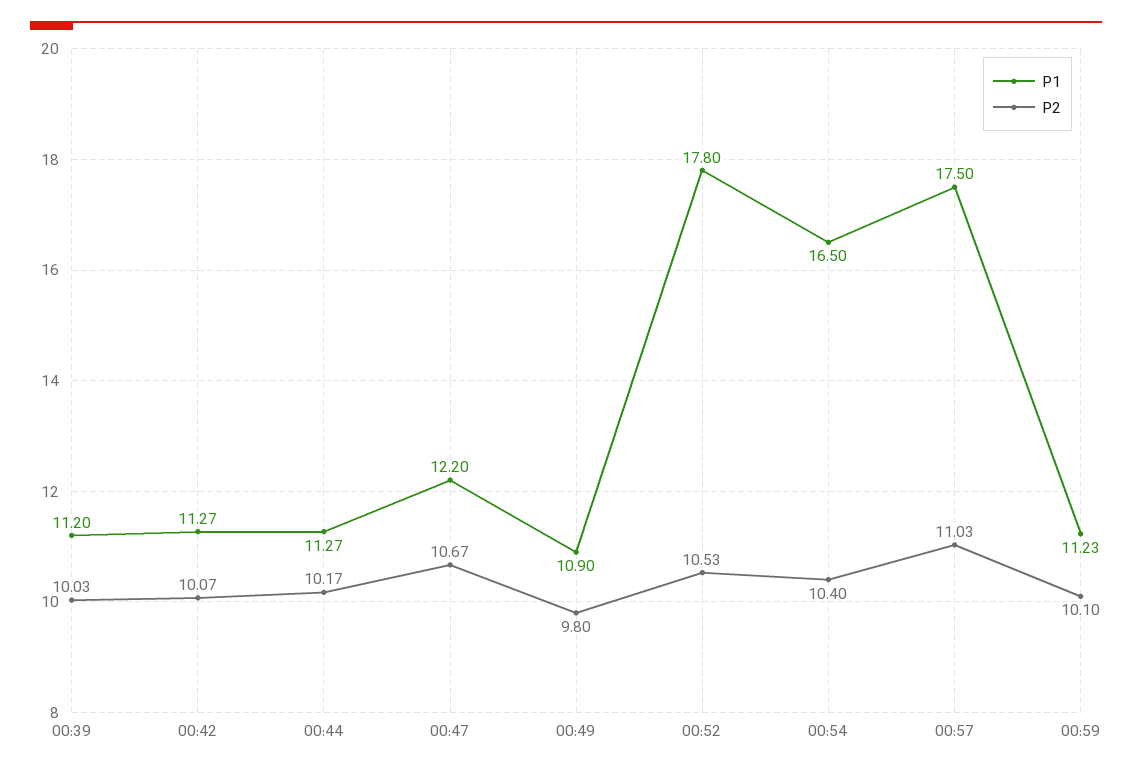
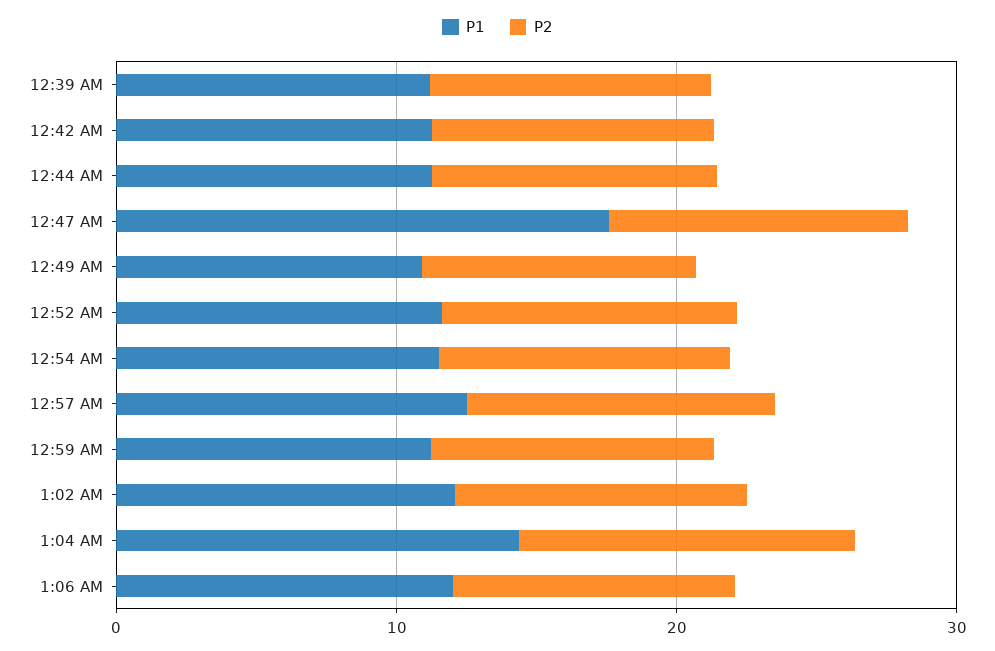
P1, 00:47: 12.2 -> 18
P1, 00:52: 17.8 -> 12
P1, 00:54: 16.5 -> 12
P1, 00:57: 17.5 -> 12
P1, 1:02 AM: none -> 12
P2, 1:02 AM: none -> 10
P1, 1:04 AM: none -> 14
P2, 1:04 AM: none -> 12
P1, 1:06 AM: none -> 12
P2, 1:06 AM: none -> 10

